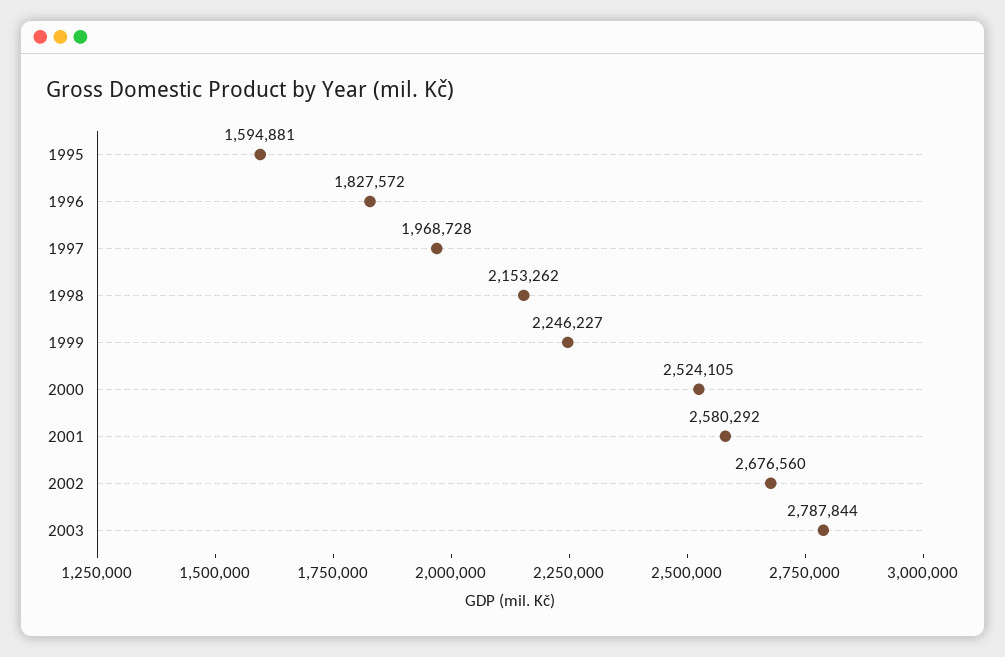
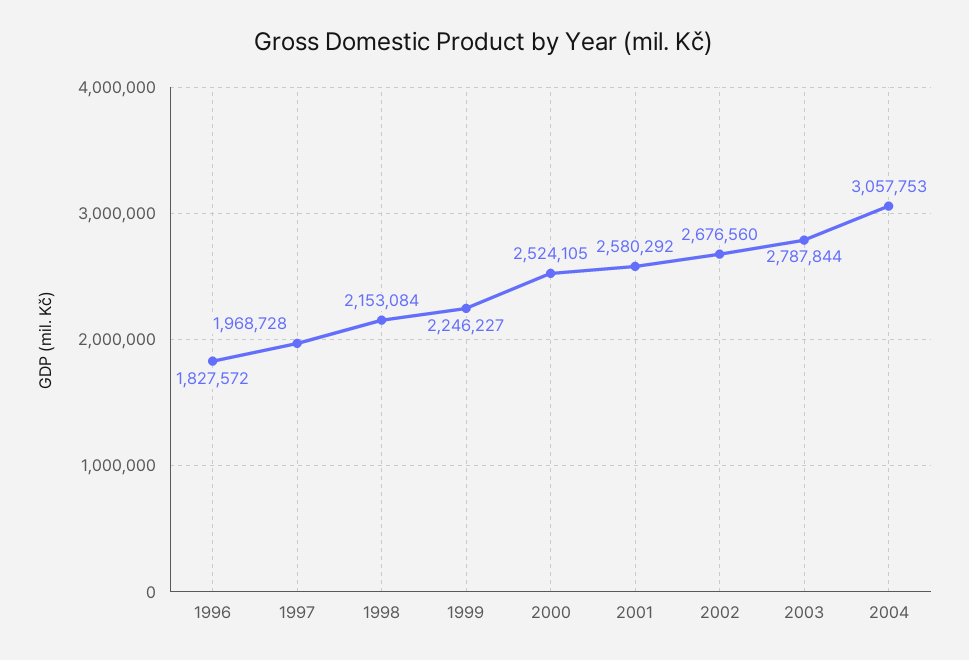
1995: 1594881 -> none
1998: 2153262 -> 2153084
2004: none -> 3057753

